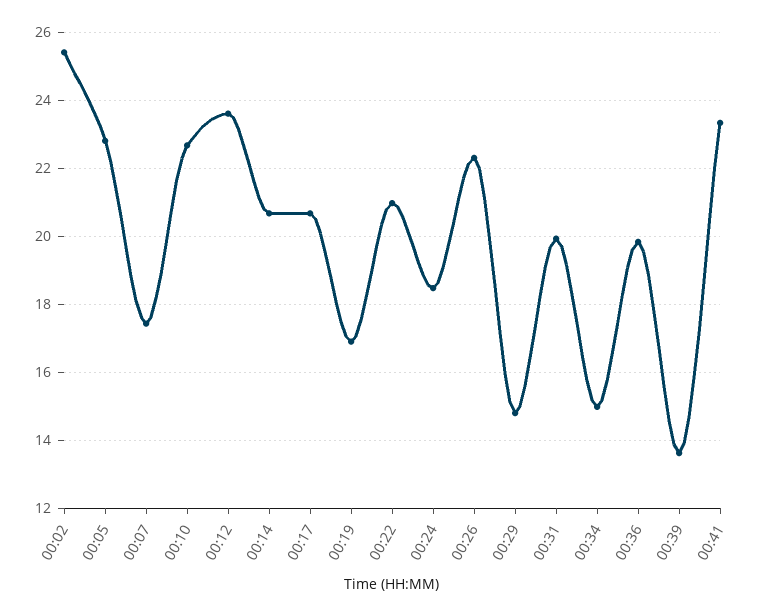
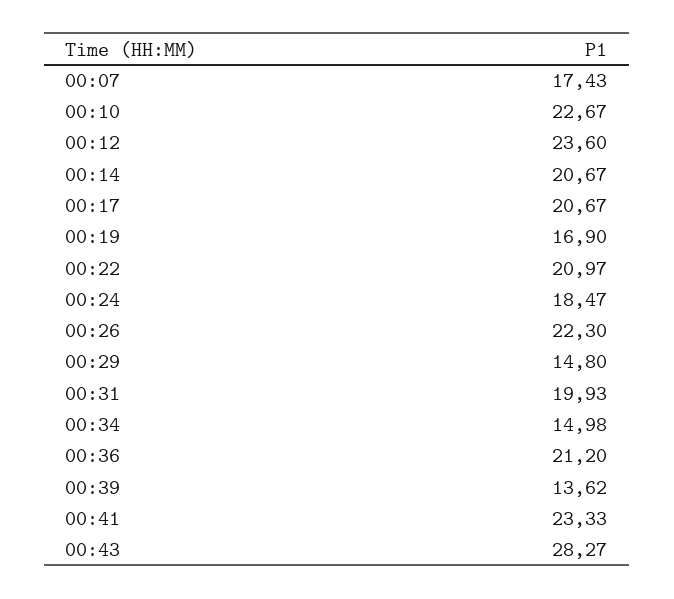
00:02: 25.4 -> none
00:05: 22.8 -> none
00:36: 19.8 -> 21.2
00:43: none -> 28.27

